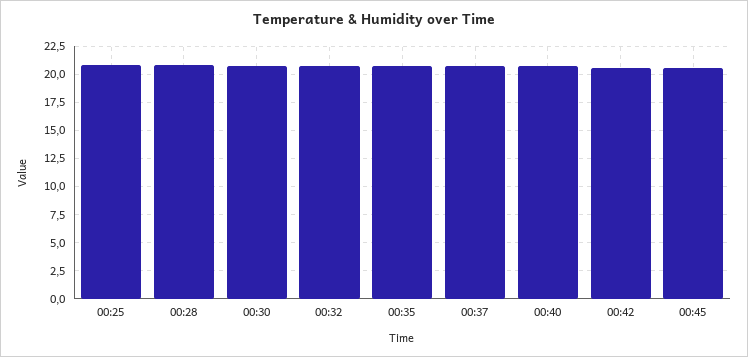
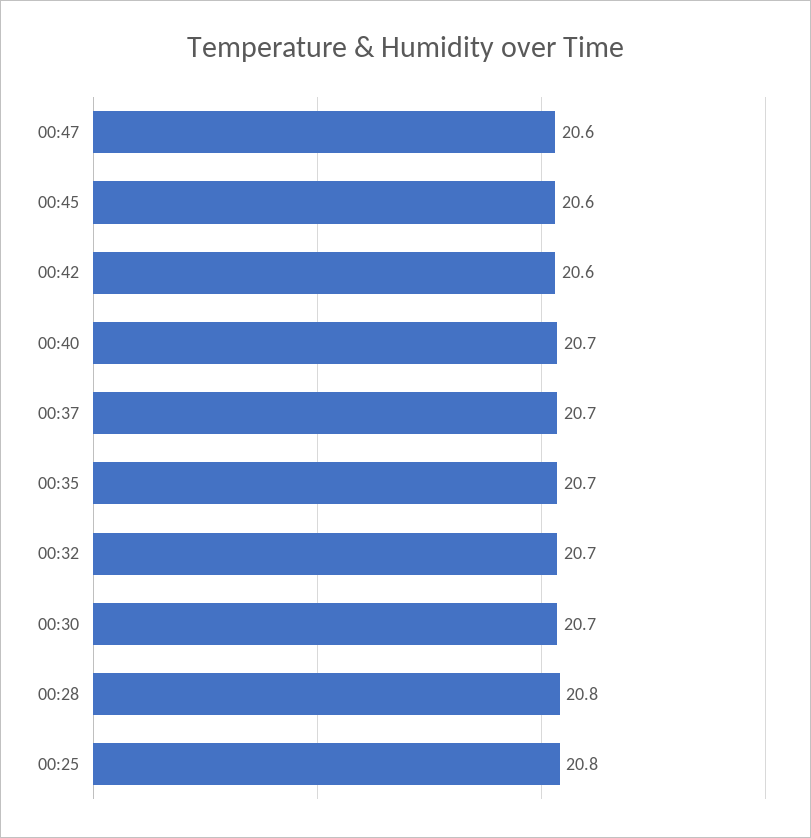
00:47: none -> 20.6

